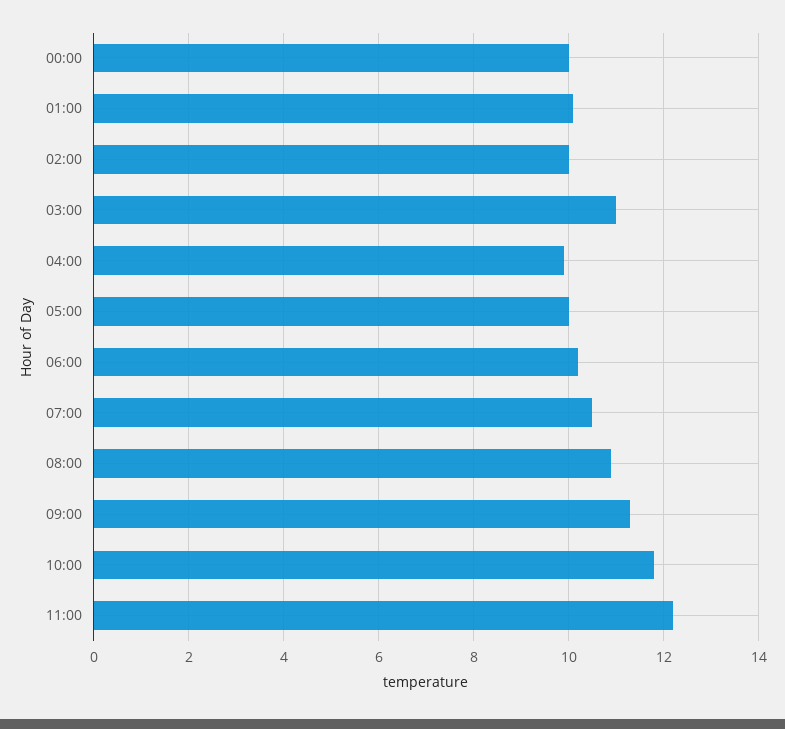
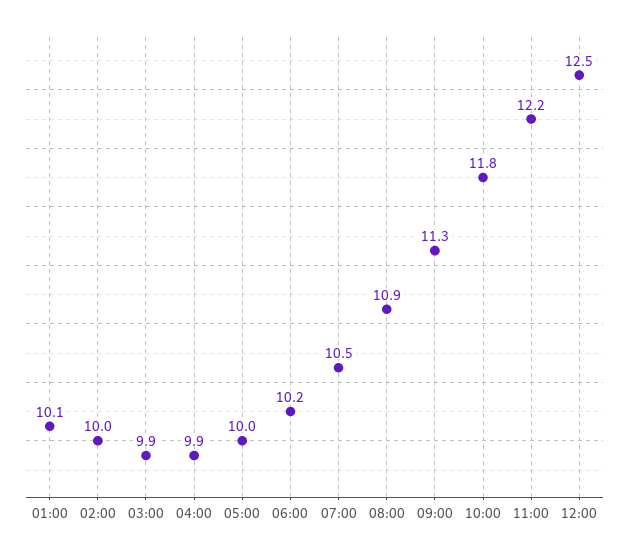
00:00: 10 -> none
03:00: 11 -> 9.9
12:00: none -> 12.5

